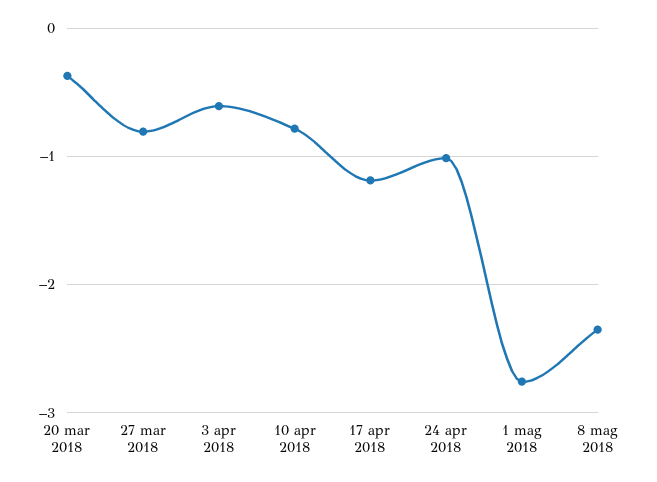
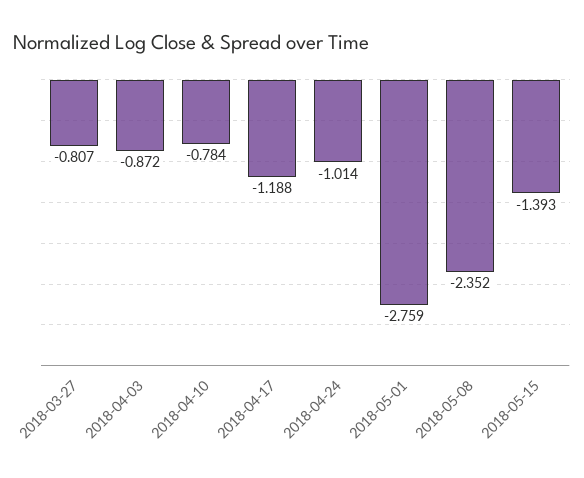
20 mar 2018: -0.4 -> none
3 apr 2018: -0.6 -> -0.872
2018-05-15: none -> -1.393

